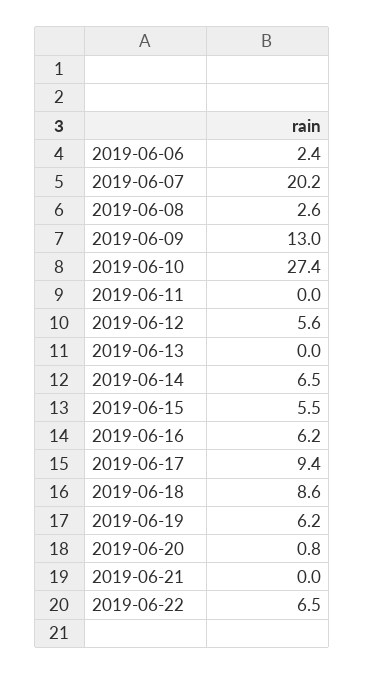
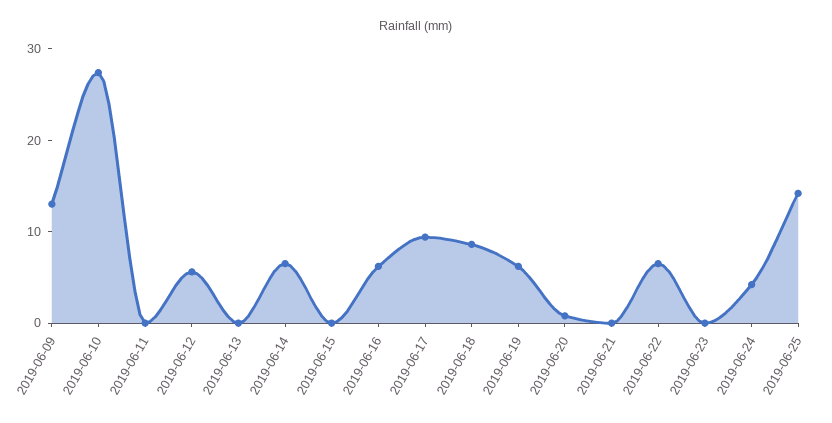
2019-06-06: 2.4 -> none
2019-06-07: 20.2 -> none
2019-06-08: 2.6 -> none
2019-06-15: 5.5 -> 0
2019-06-23: none -> 0
2019-06-24: none -> 4
2019-06-25: none -> 14

